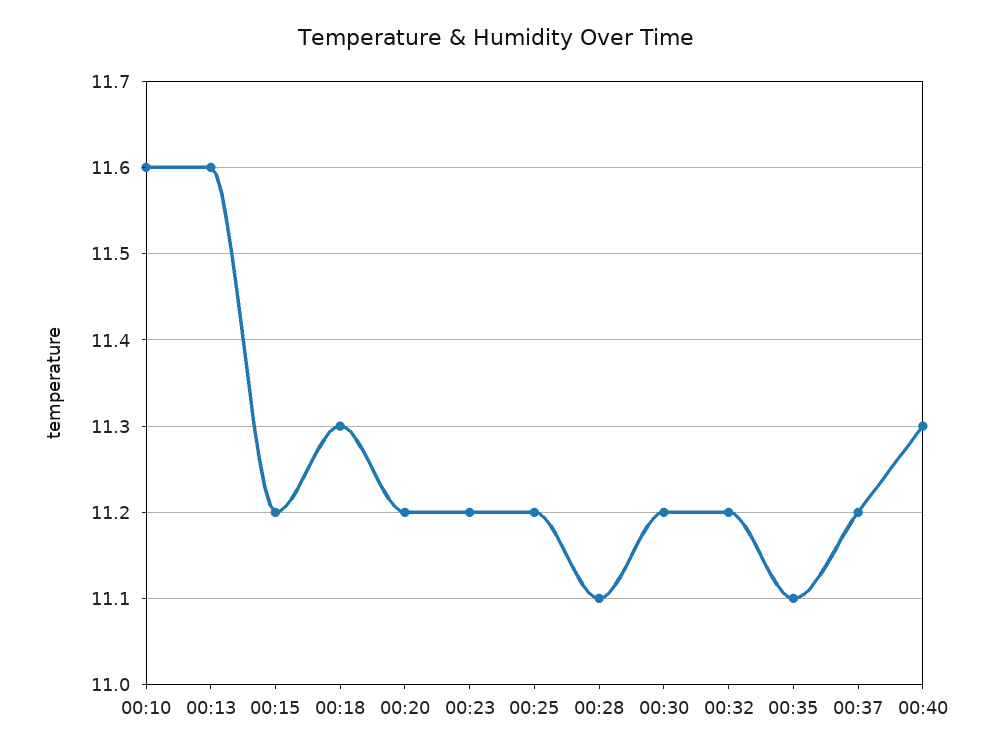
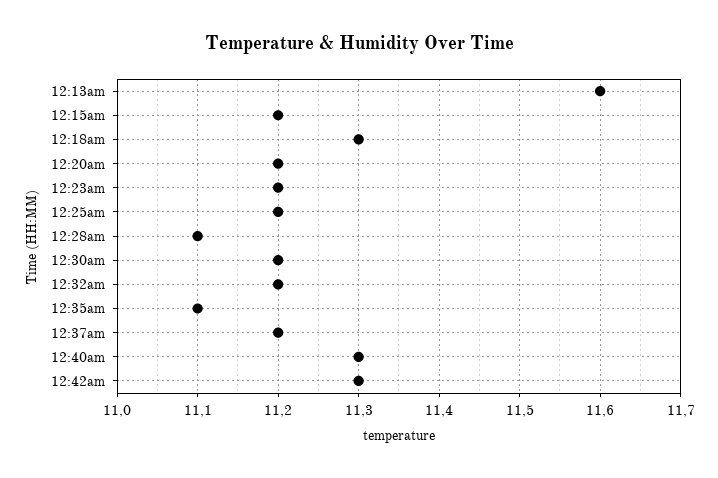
00:10: 11.6 -> none
12:42am: none -> 11.3

